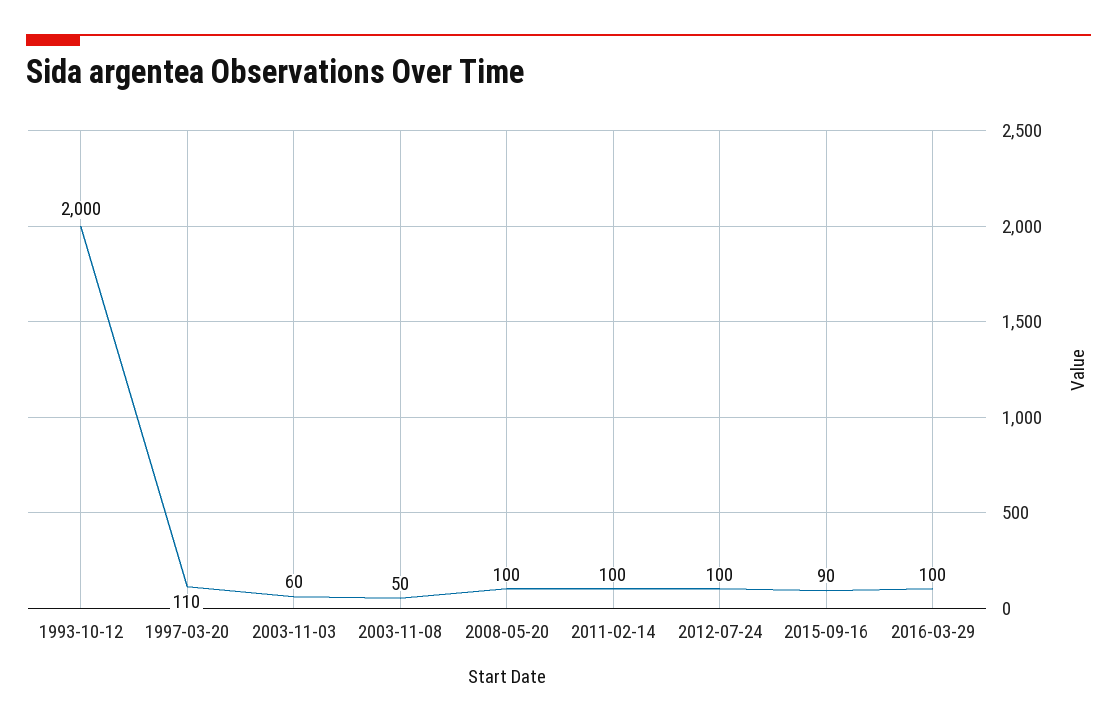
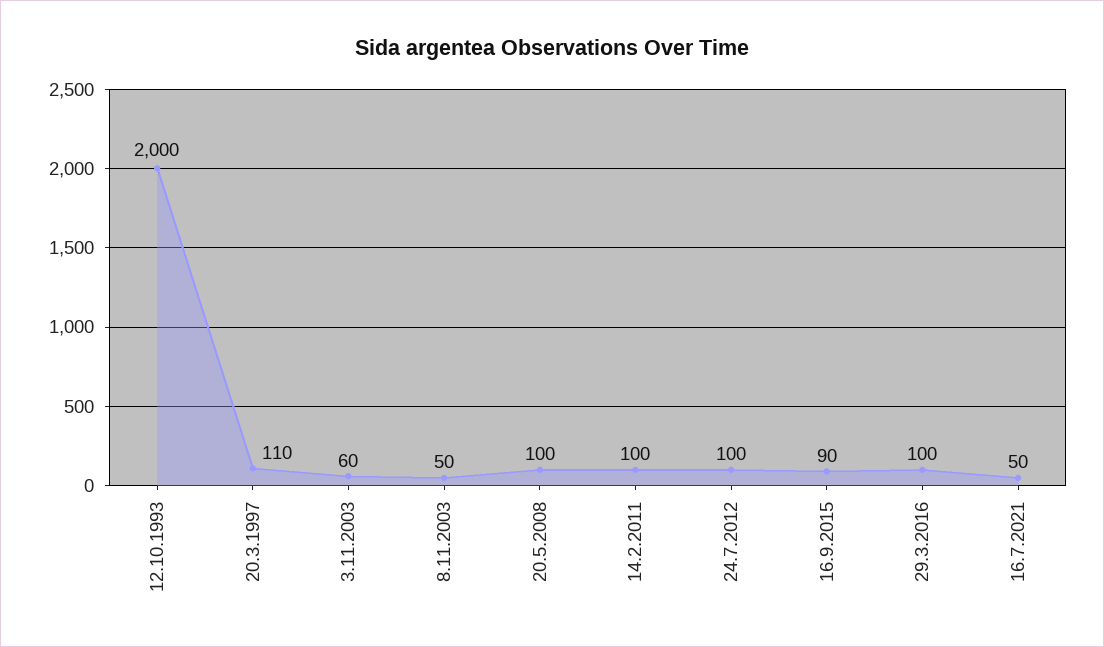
16.7.2021: none -> 50

